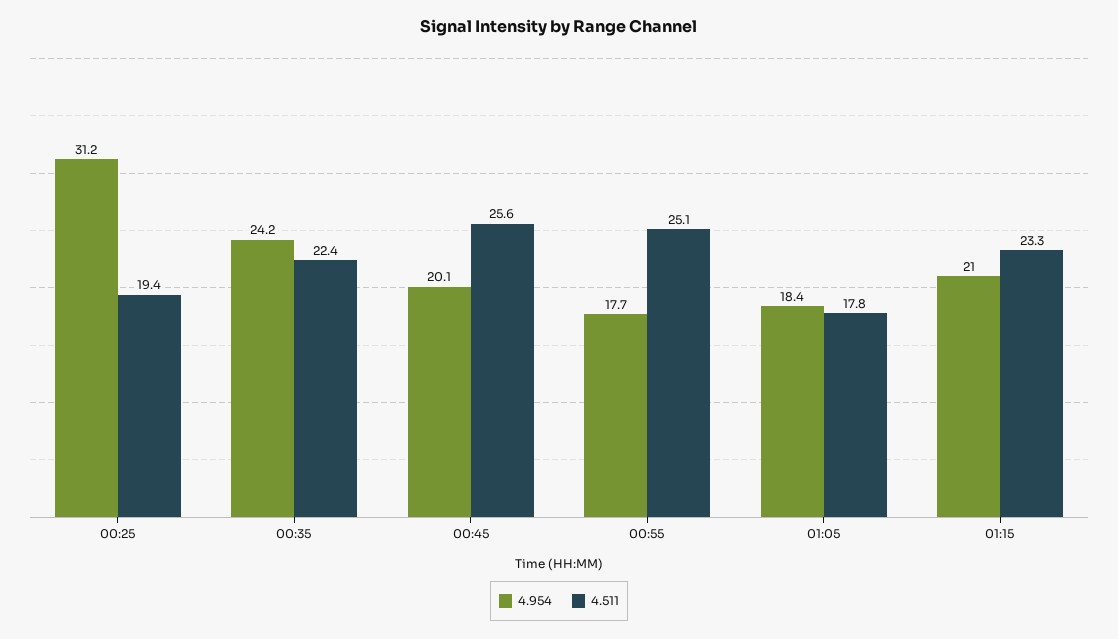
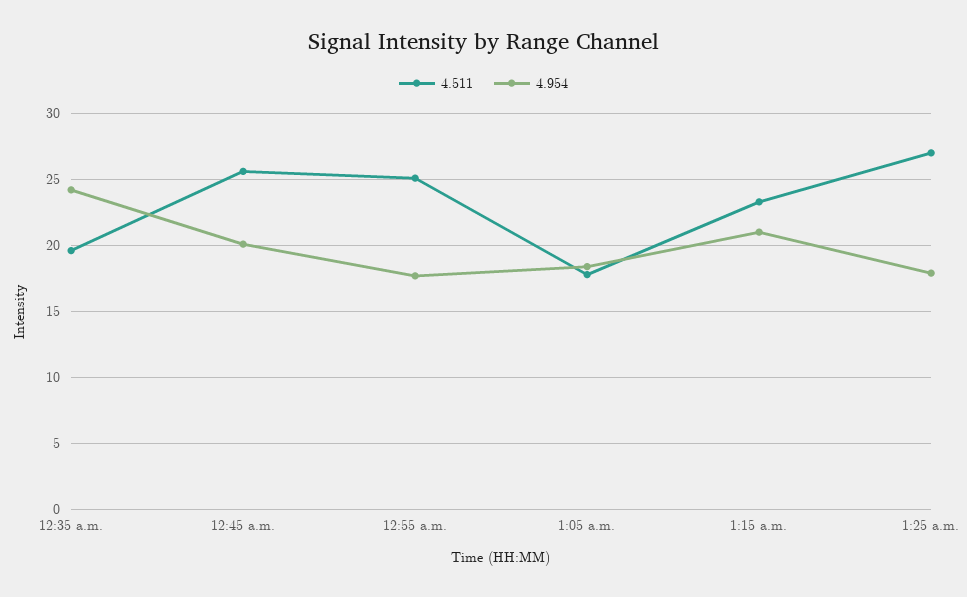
4.954, 00:25: 31.2 -> none
4.511, 00:25: 19.4 -> none
4.511, 00:35: 22.4 -> 19.5
4.511, 1:25 a.m.: none -> 27
4.954, 1:25 a.m.: none -> 18

